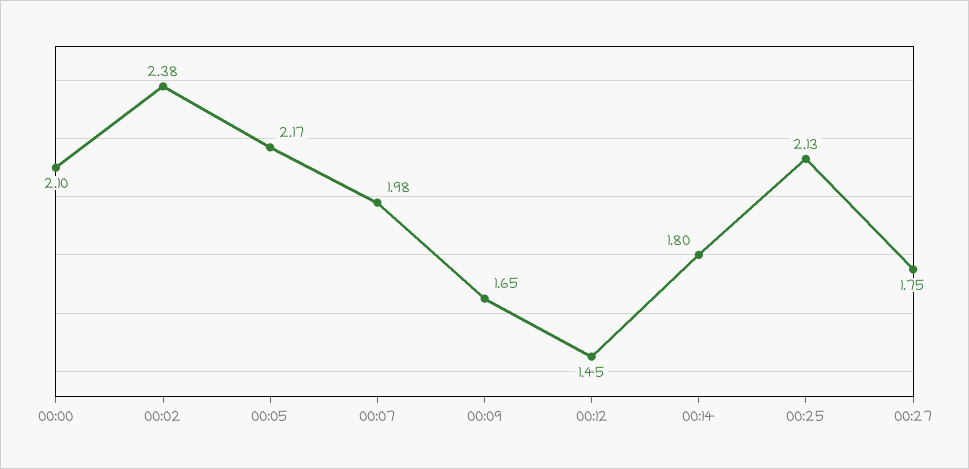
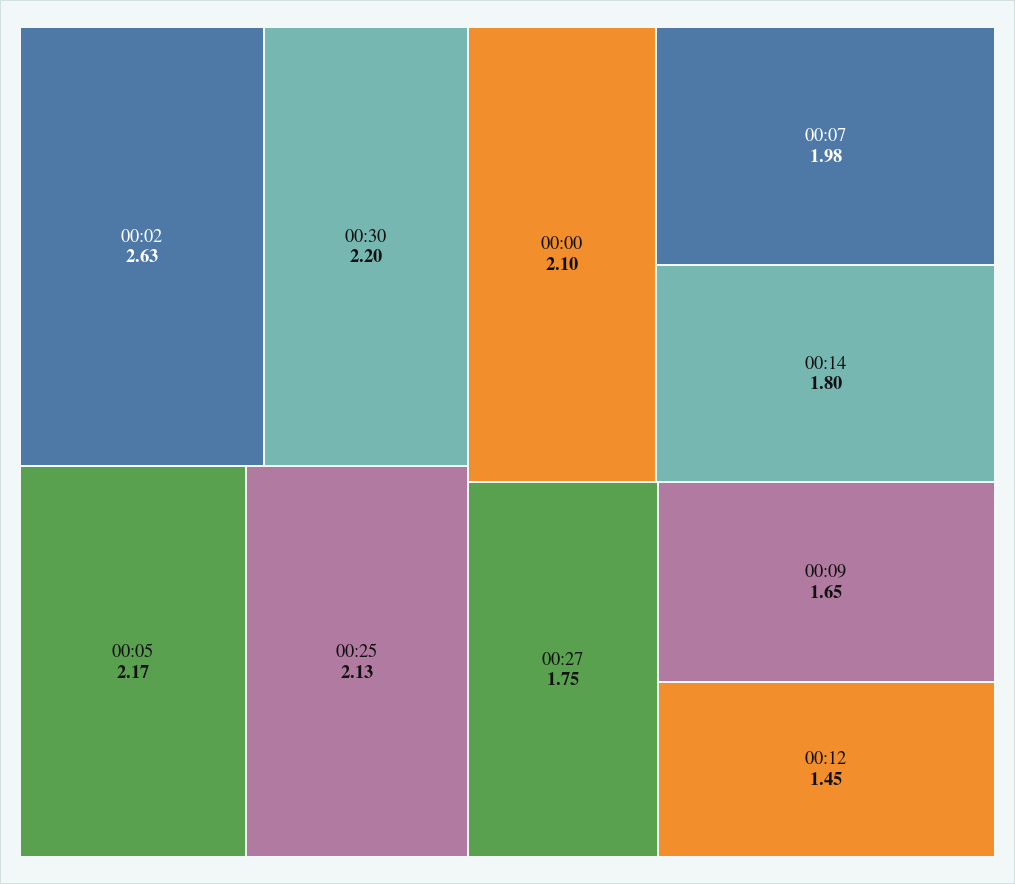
00:02: 2.38 -> 2.63
00:30: none -> 2.2

